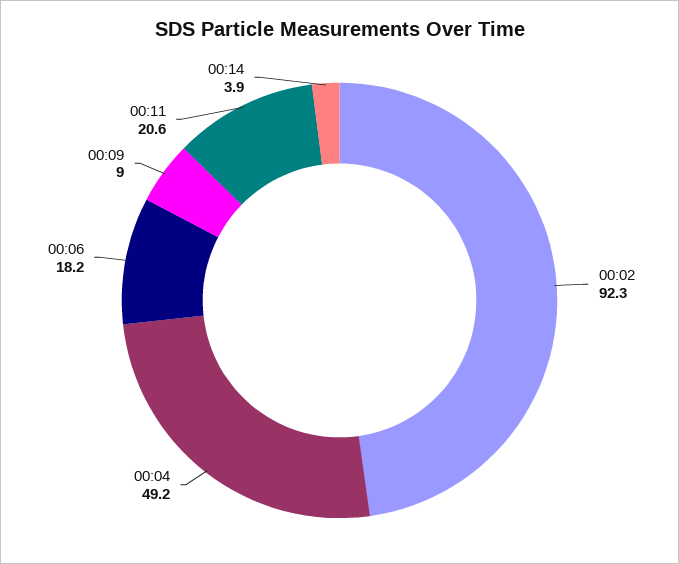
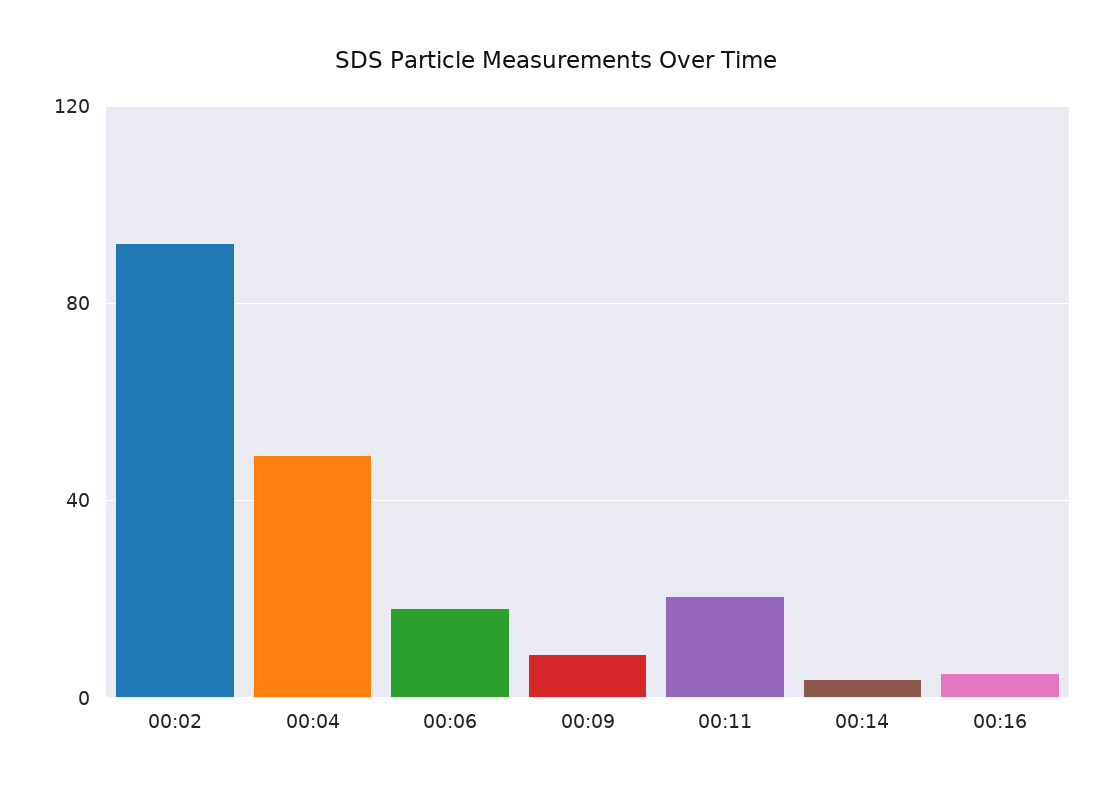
00:16: none -> 5

